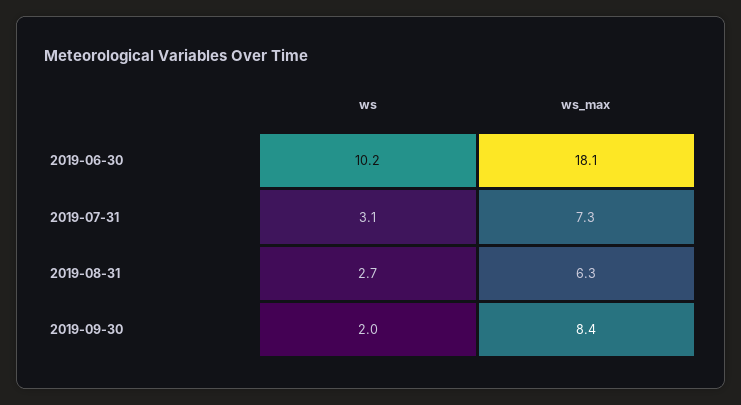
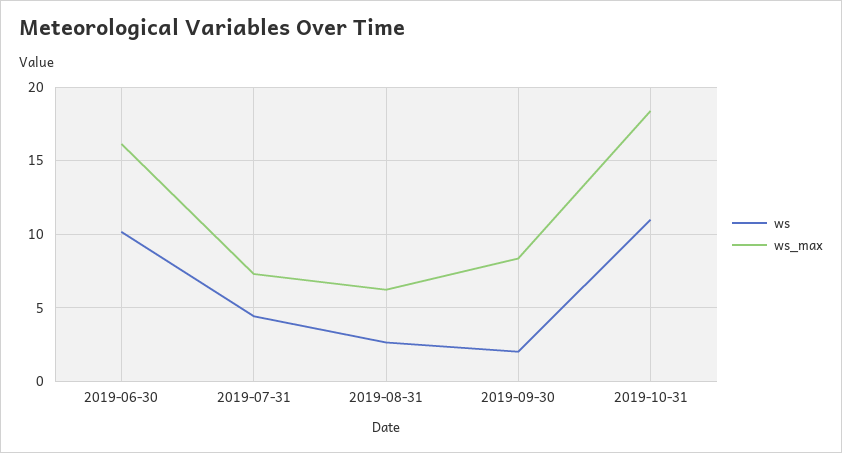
ws_max, 2019-06-30: 18.1 -> 16
ws, 2019-07-31: 3.1 -> 4.5
ws, 2019-10-31: none -> 11
ws_max, 2019-10-31: none -> 18.5

